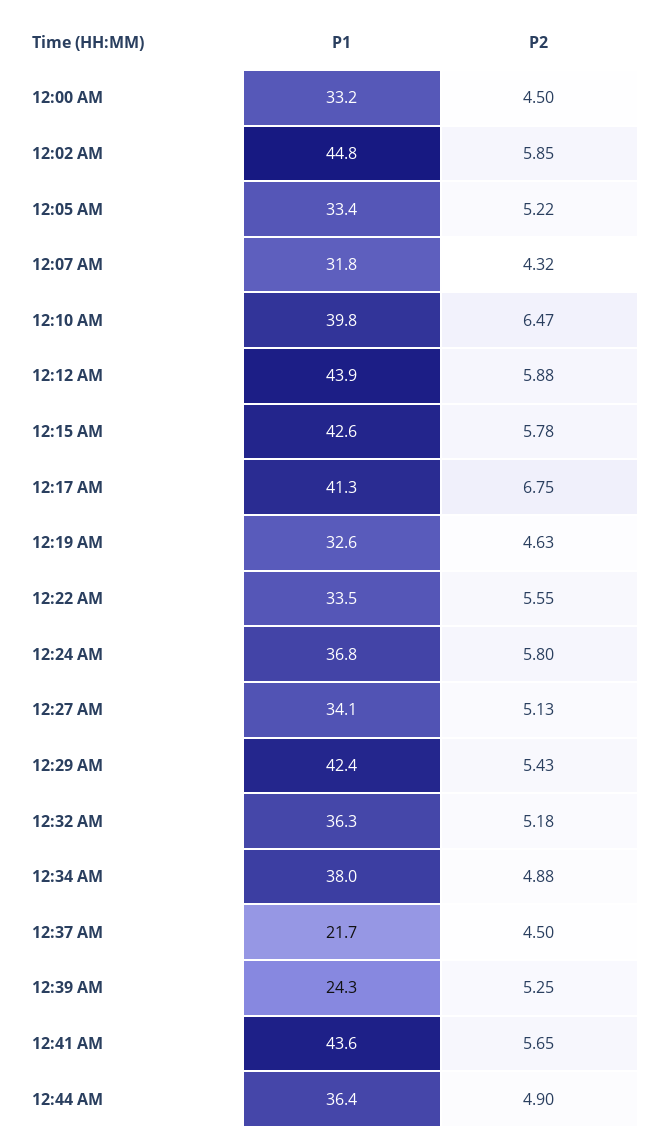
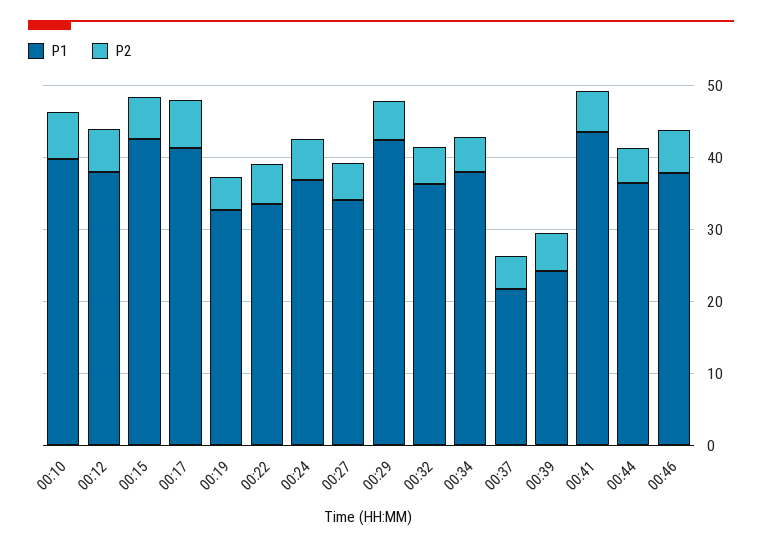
P1, 12:00 AM: 33.2 -> none
P2, 12:00 AM: 4.5 -> none
P1, 12:02 AM: 44.8 -> none
P2, 12:02 AM: 5.85 -> none
P1, 12:05 AM: 33.4 -> none
P2, 12:05 AM: 5.22 -> none
P1, 12:07 AM: 31.8 -> none
P2, 12:07 AM: 4.32 -> none
P1, 12:12 AM: 43.9 -> 38
P1, 00:46: none -> 38
P2, 00:46: none -> 6

